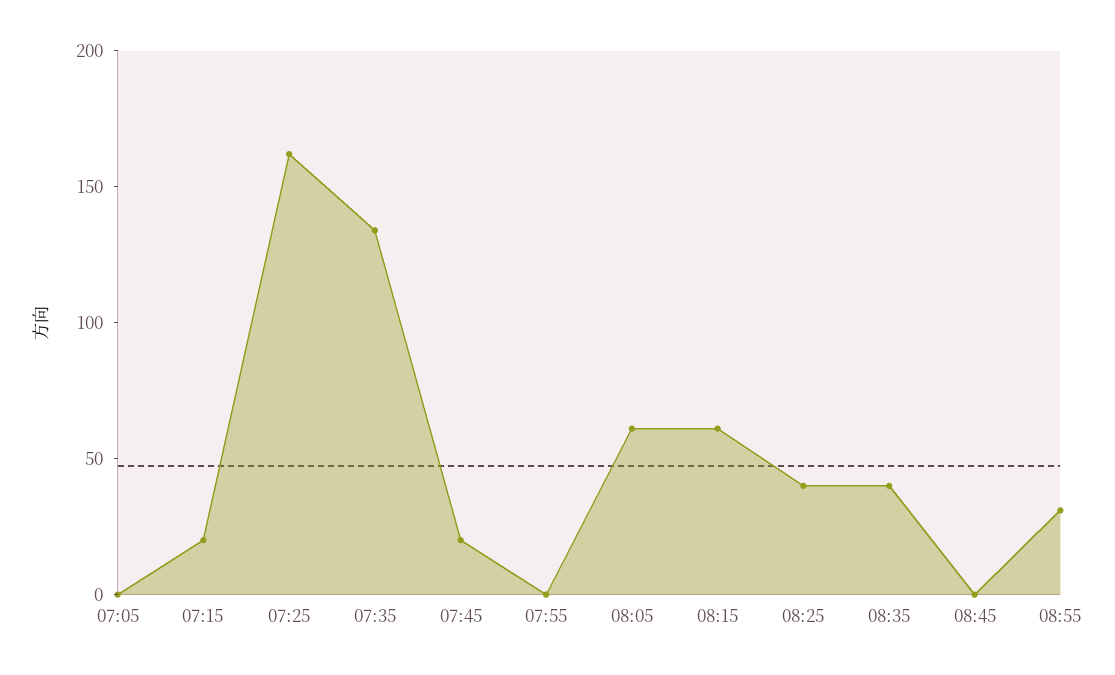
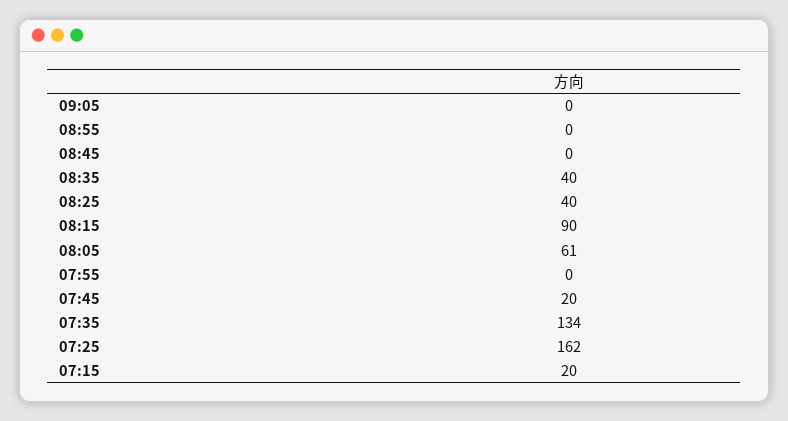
07:05: 0 -> none
08:15: 60 -> 90
08:55: 30 -> 0
09:05: none -> 0

